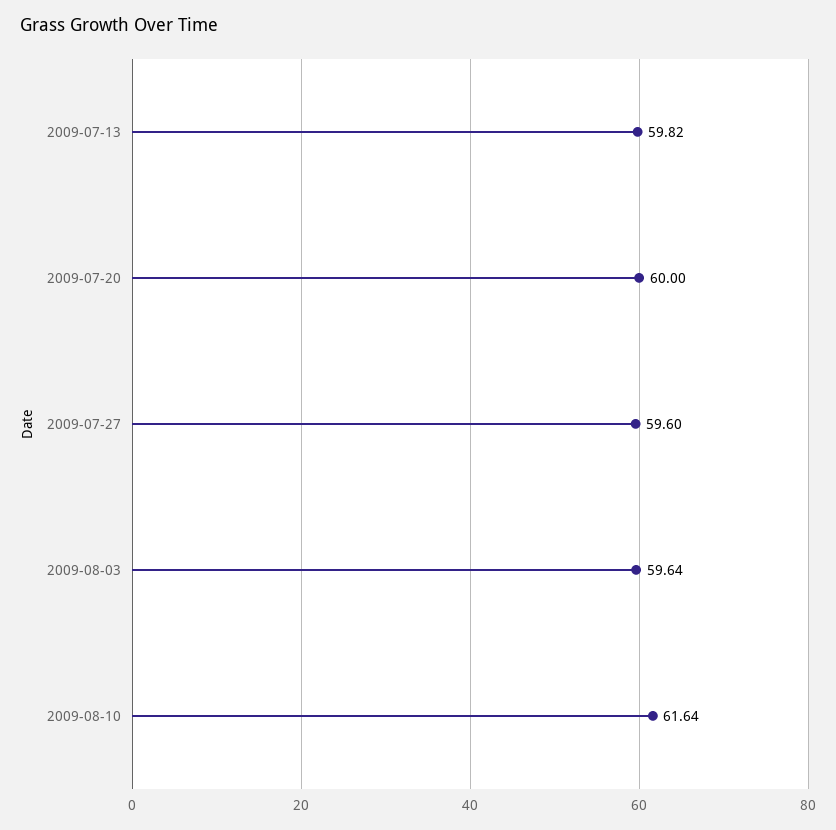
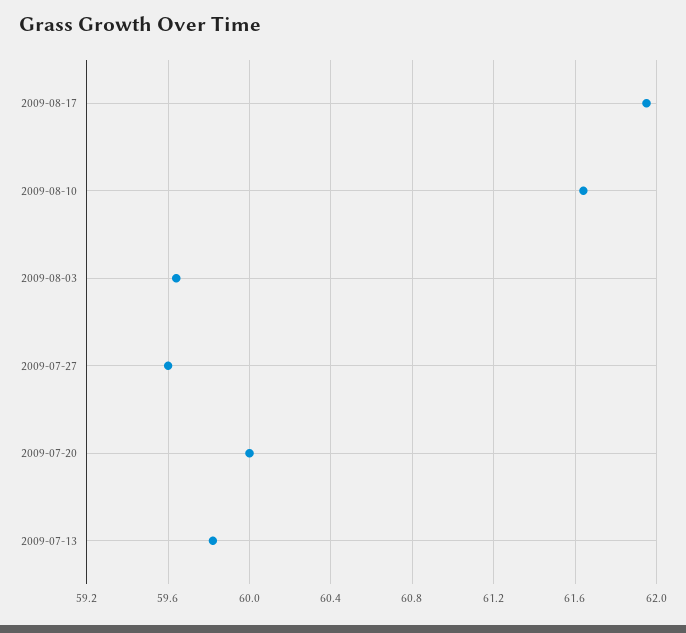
2009-08-17: none -> 61.95

